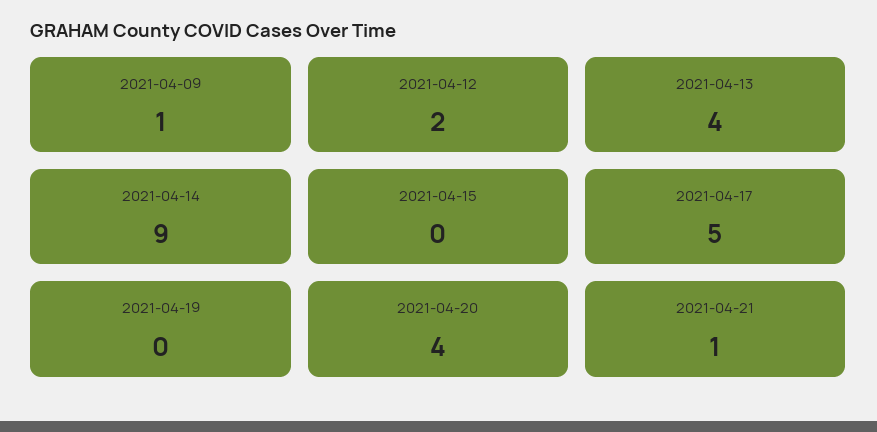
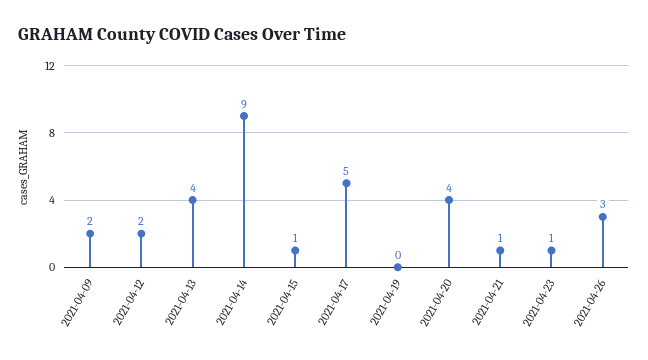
2021-04-09: 1 -> 2
2021-04-15: 0 -> 1
2021-04-23: none -> 1
2021-04-26: none -> 3

